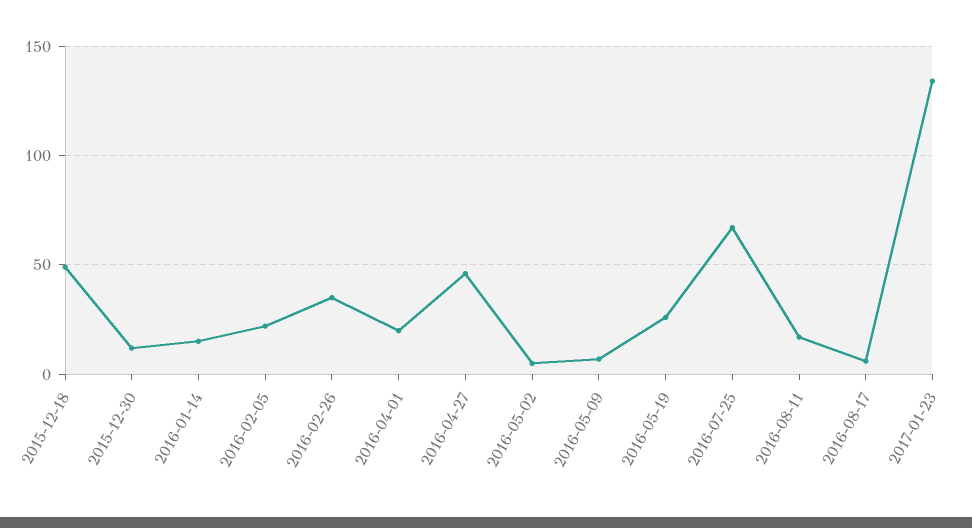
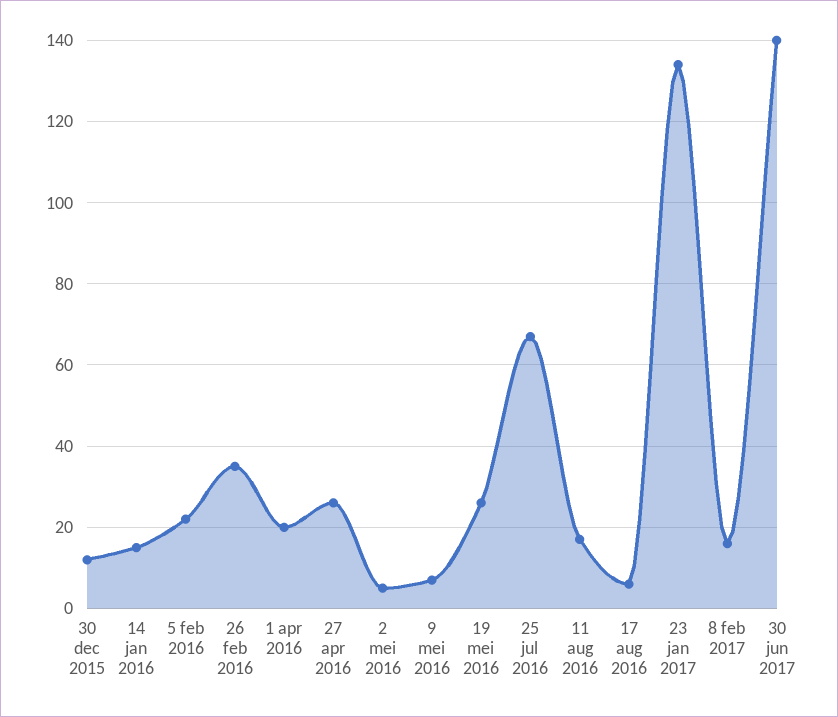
2015-12-18: 50 -> none
2016-04-27: 45 -> 25
8 feb 2017: none -> 15
30 jun 2017: none -> 140

